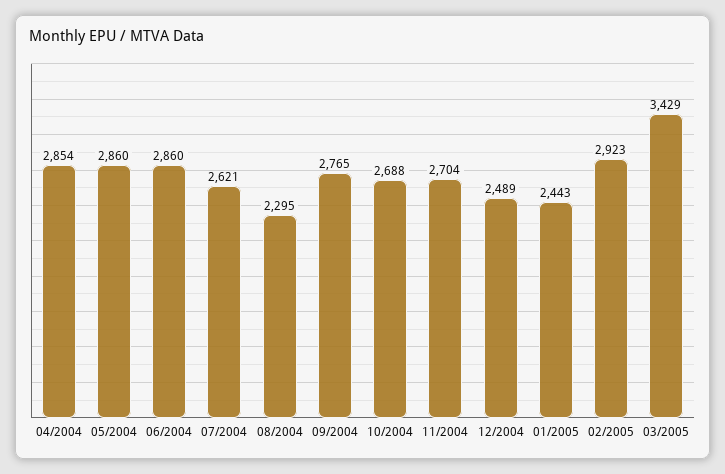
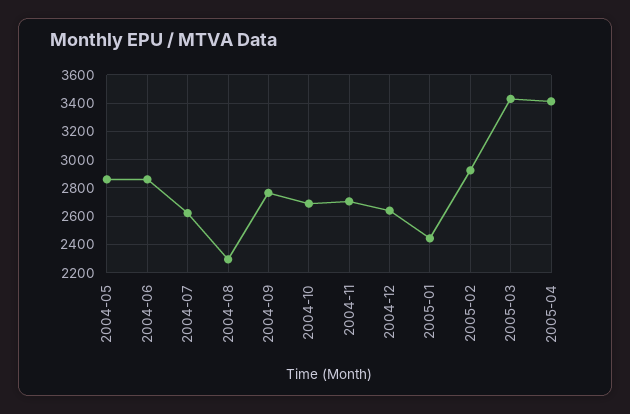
04/2004: 2854 -> none
12/2004: 2489 -> 2650
2005-04: none -> 3400

